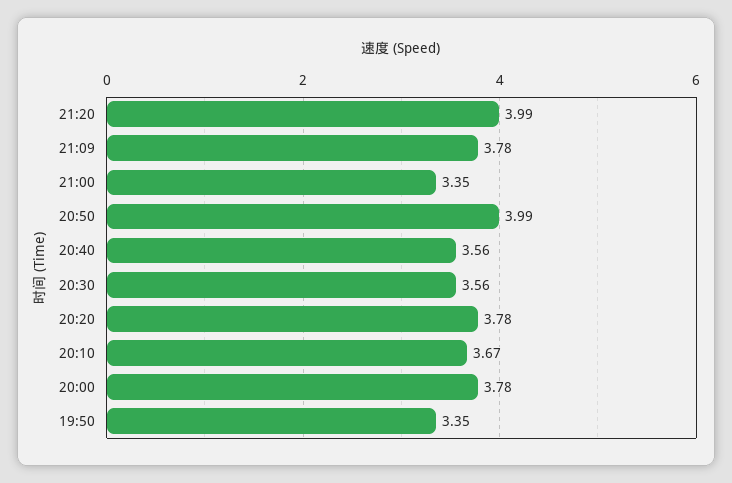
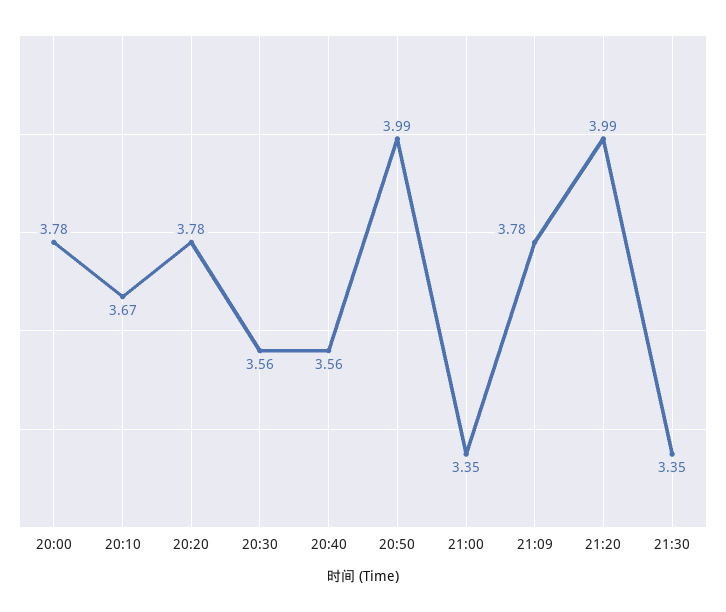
19:50: 3.35 -> none
21:30: none -> 3.35

